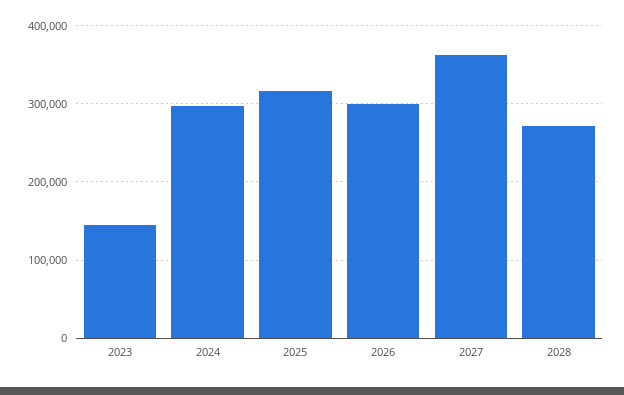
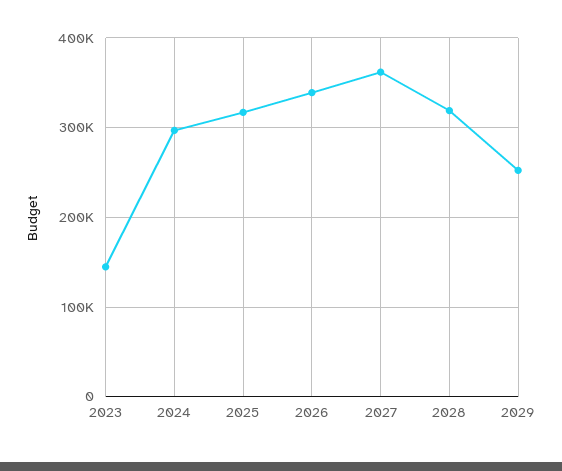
2026: 300000 -> 340000
2028: 270000 -> 320000
2029: none -> 250000

